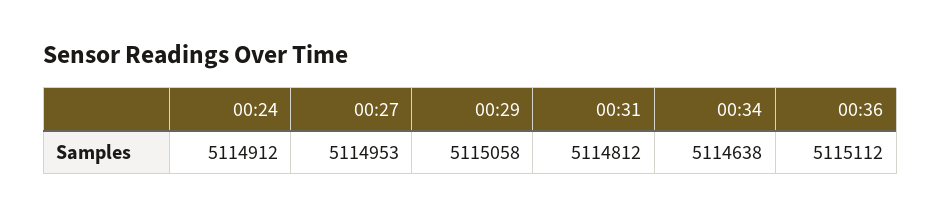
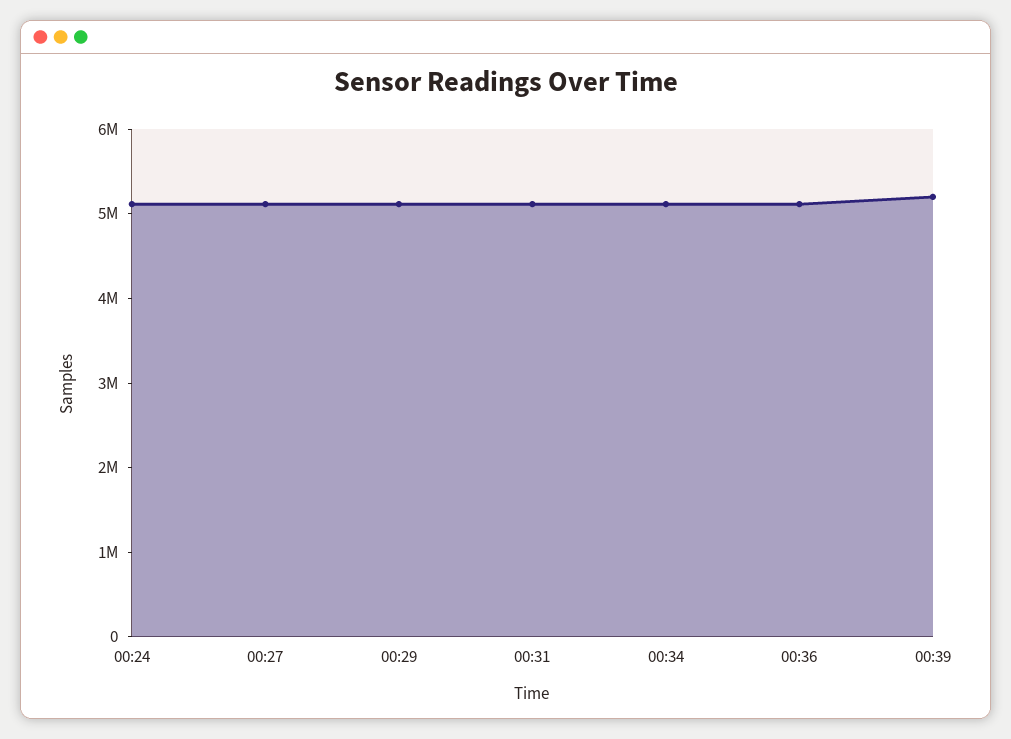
00:39: none -> 5200000

